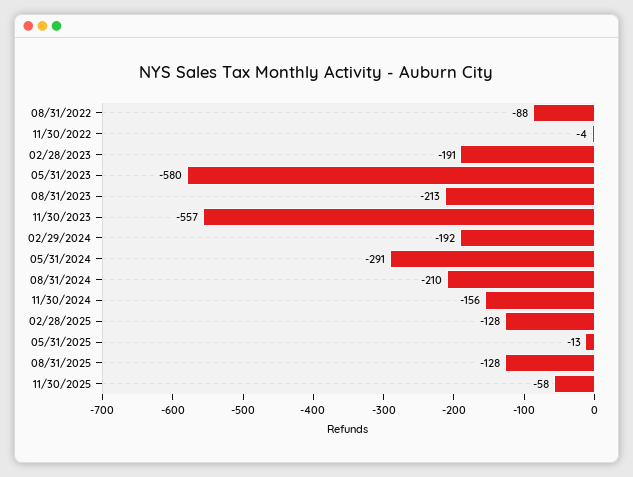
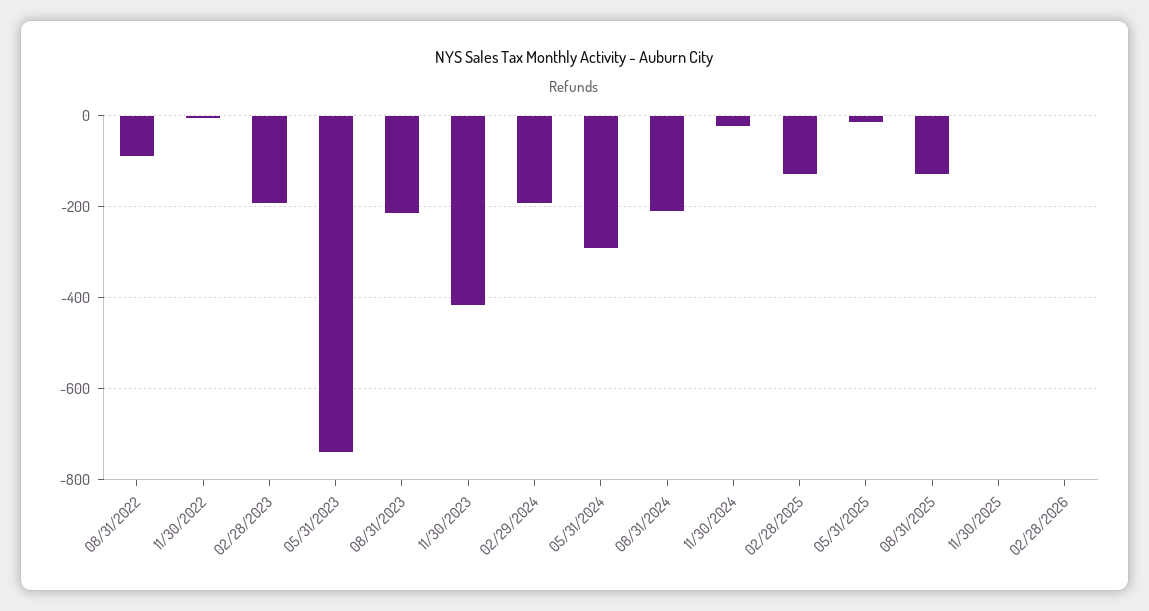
05/31/2023: -580 -> -740
11/30/2023: -557 -> -420
11/30/2024: -156 -> -20
11/30/2025: -58 -> 0
02/28/2026: none -> 0

